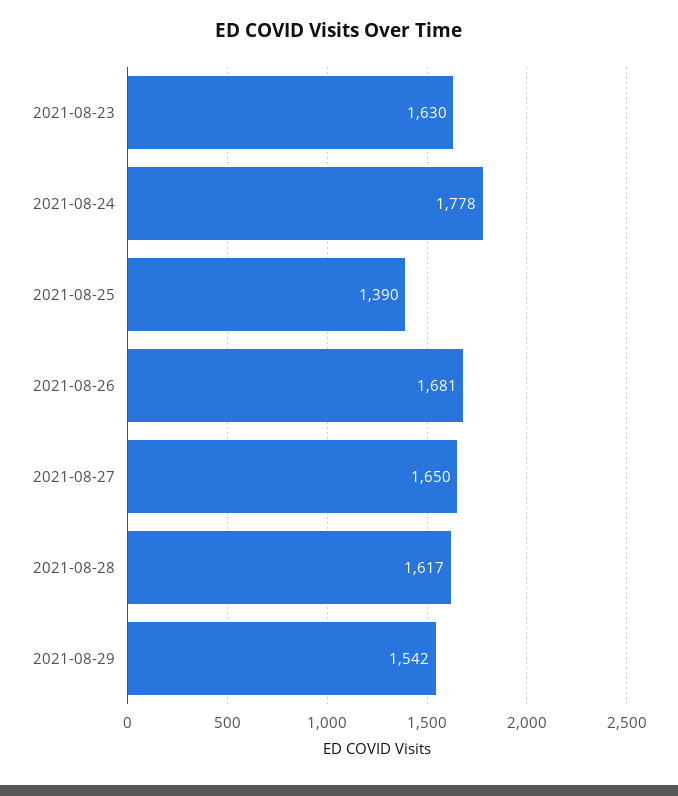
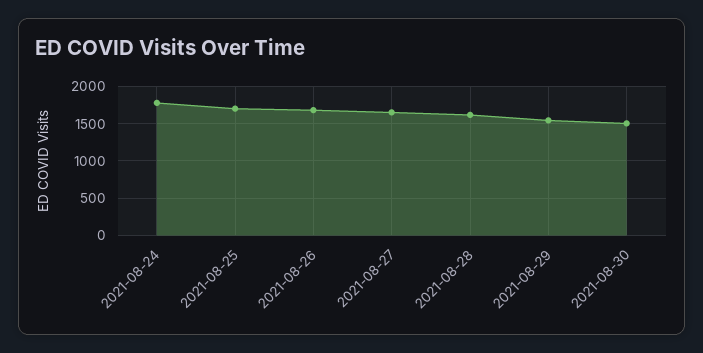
2021-08-23: 1630 -> none
2021-08-25: 1390 -> 1700
2021-08-30: none -> 1500

